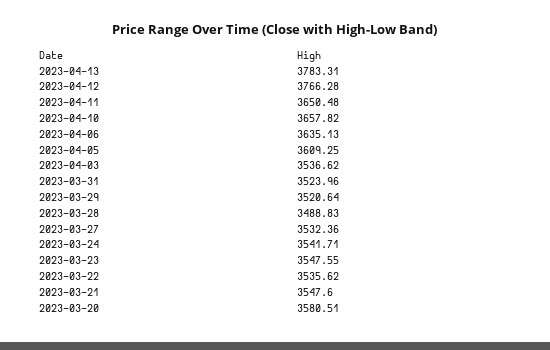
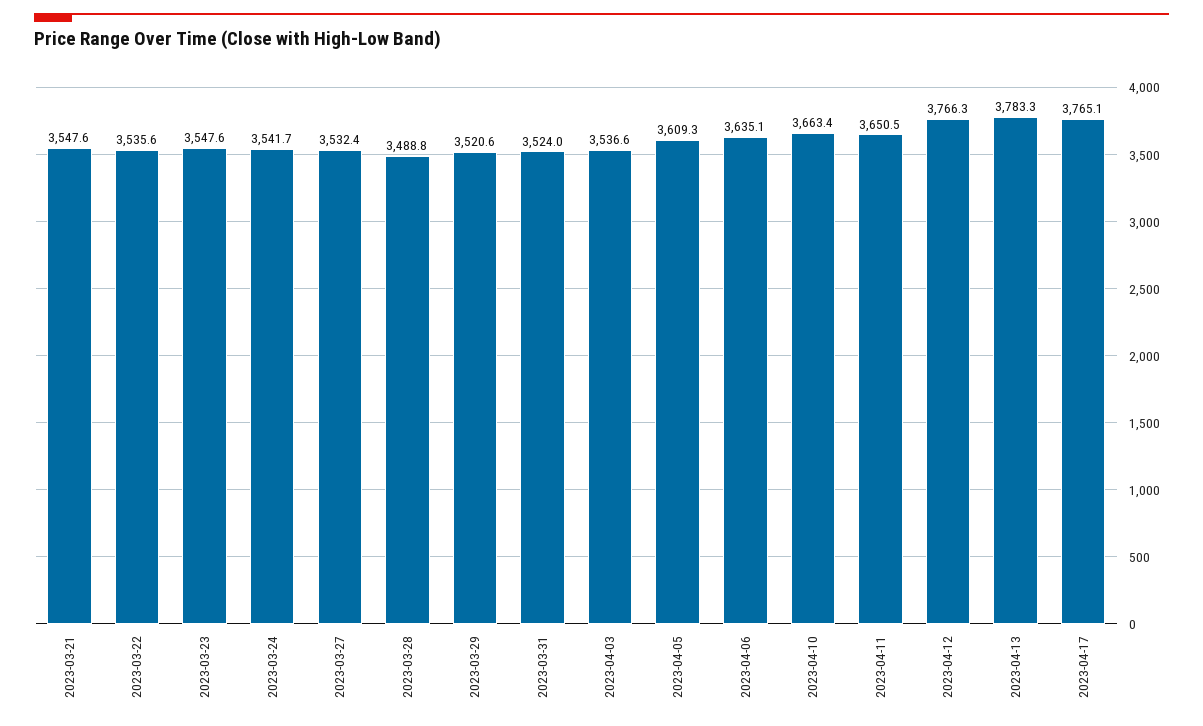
2023-04-10: 3657.82 -> 3663.4
2023-03-20: 3580.51 -> none
2023-04-17: none -> 3765.1

